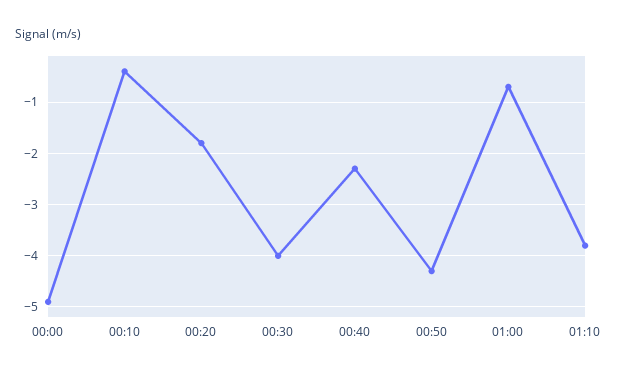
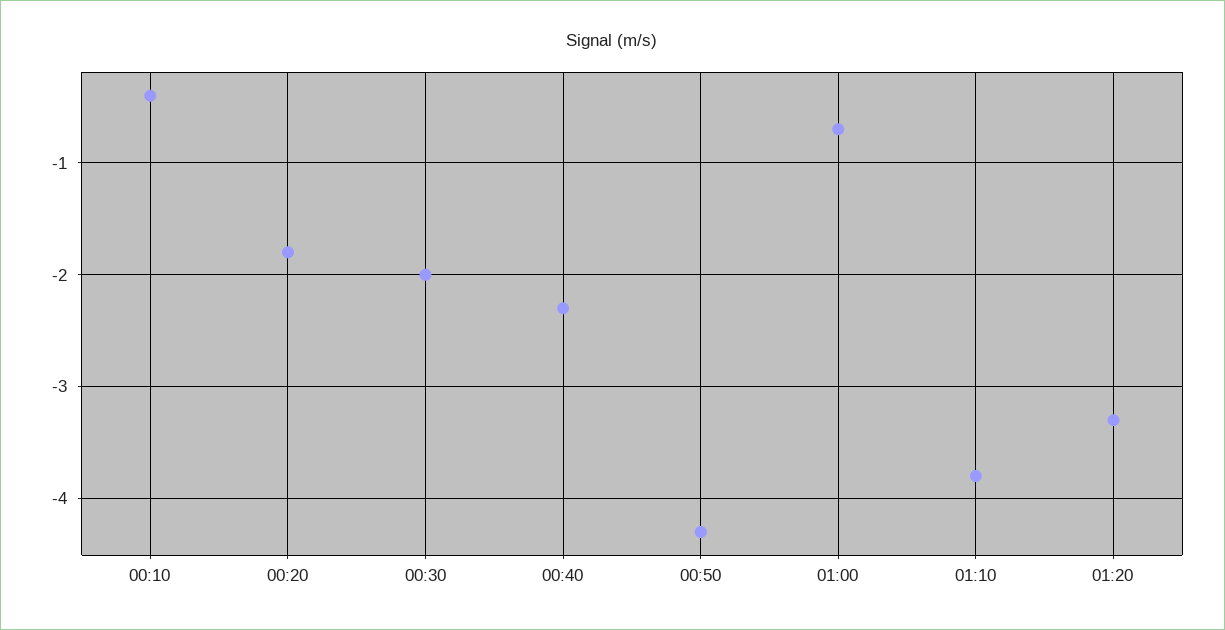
00:00: -5 -> none
00:30: -4 -> -2
01:20: none -> -3.3

